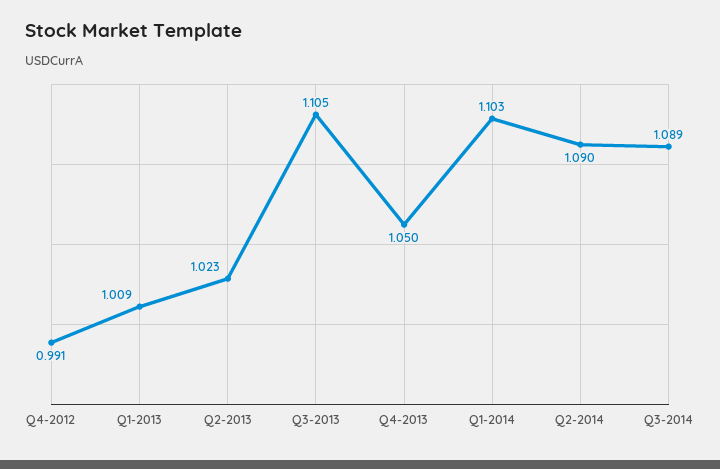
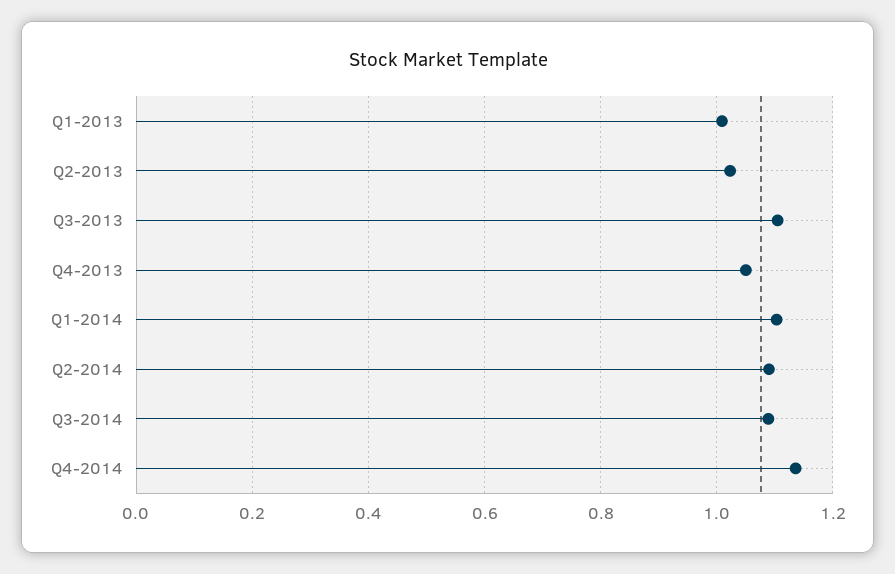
Q4-2012: 0.991 -> none
Q4-2014: none -> 1.14

